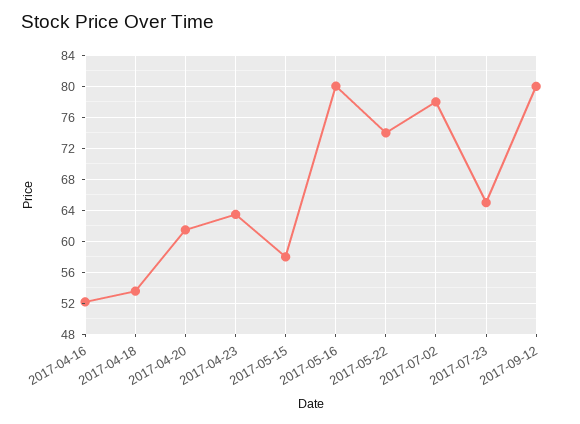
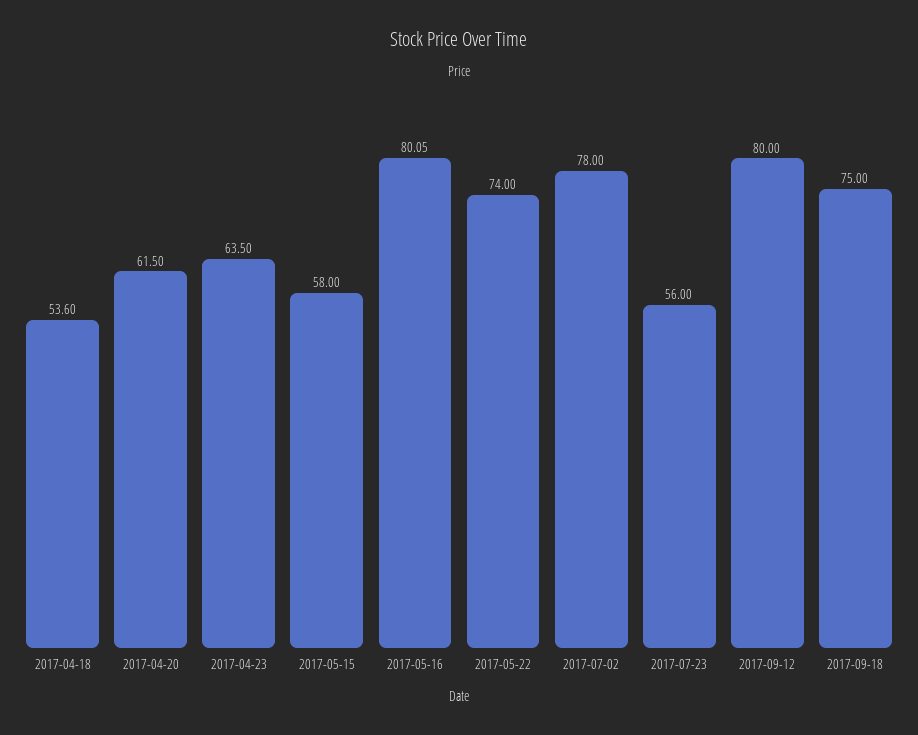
2017-04-16: 52 -> none
2017-07-23: 65 -> 56
2017-09-18: none -> 75

